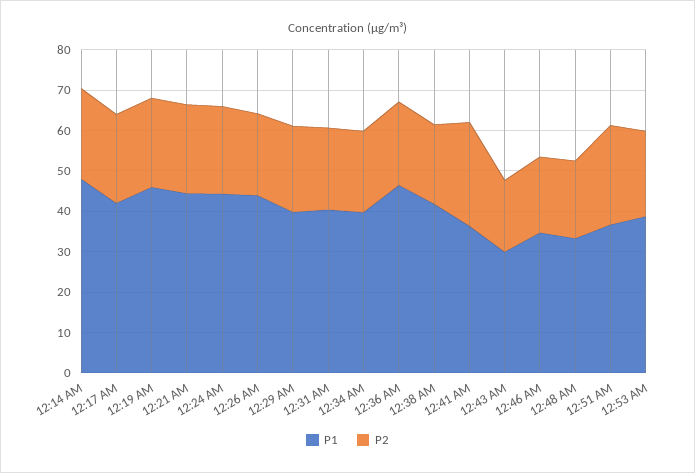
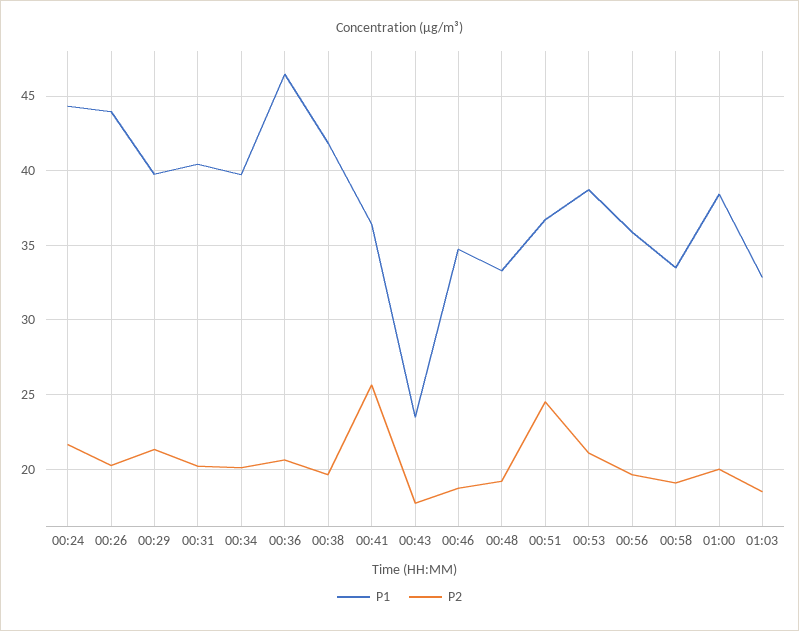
P1, 12:14 AM: 48 -> none
P2, 12:14 AM: 22 -> none
P1, 12:17 AM: 42 -> none
P2, 12:17 AM: 22 -> none
P1, 12:19 AM: 46 -> none
P2, 12:19 AM: 22 -> none
P1, 12:21 AM: 44 -> none
P2, 12:21 AM: 22 -> none
P1, 12:43 AM: 30 -> 23.5
P1, 00:56: none -> 36
P2, 00:56: none -> 19.5
P1, 00:58: none -> 33.5
P2, 00:58: none -> 19
P1, 01:00: none -> 38.5
P2, 01:00: none -> 20
P1, 01:03: none -> 33
P2, 01:03: none -> 18.5

